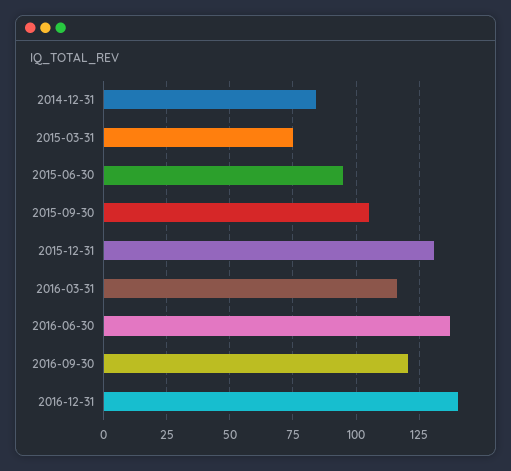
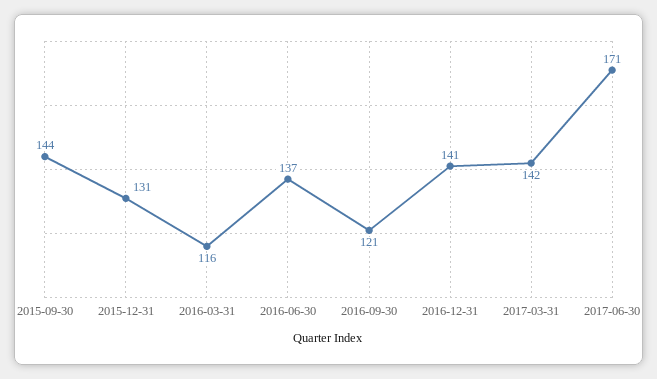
2014-12-31: 85 -> none
2015-03-31: 75 -> none
2015-06-30: 95 -> none
2015-09-30: 105 -> 144
2017-03-31: none -> 142
2017-06-30: none -> 171

